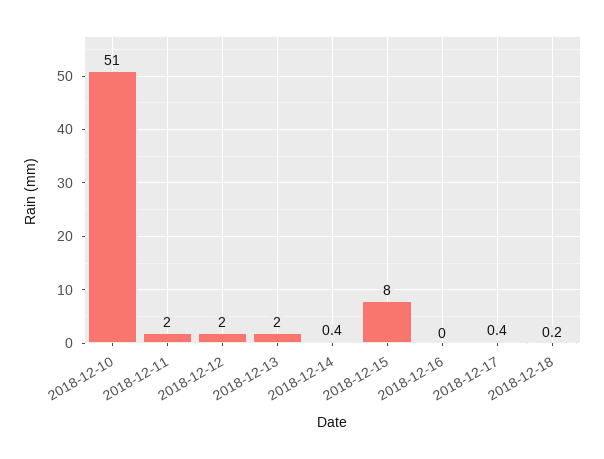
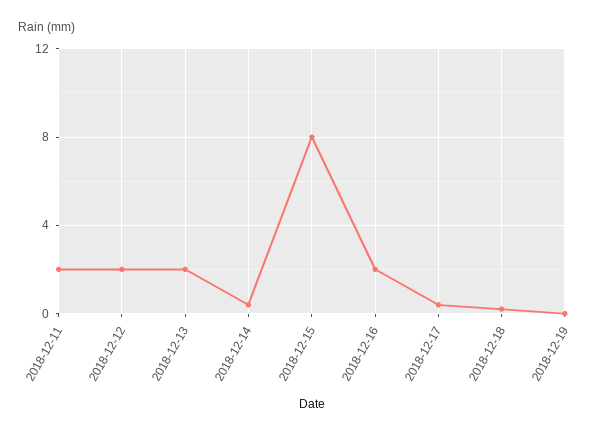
2018-12-10: 51 -> none
2018-12-16: 0 -> 2
2018-12-19: none -> 0

